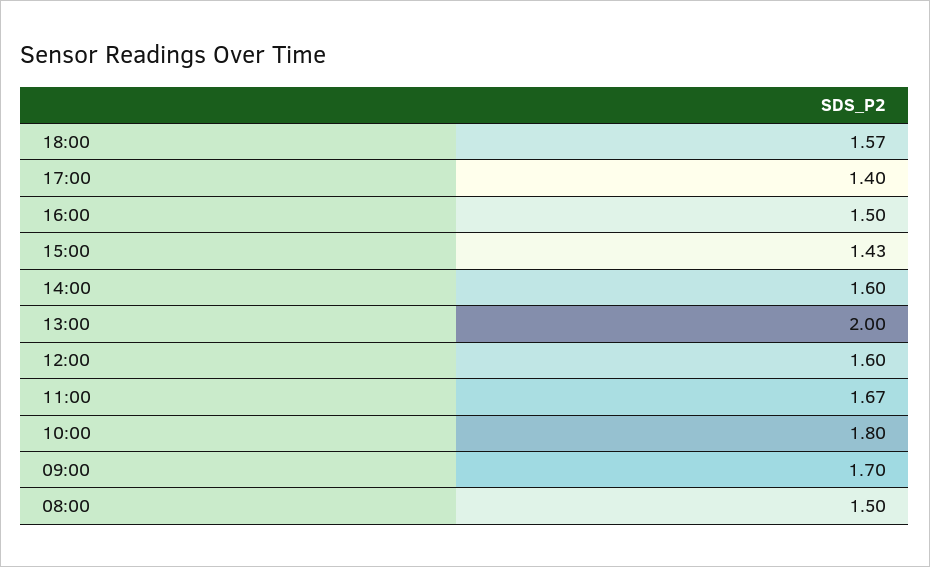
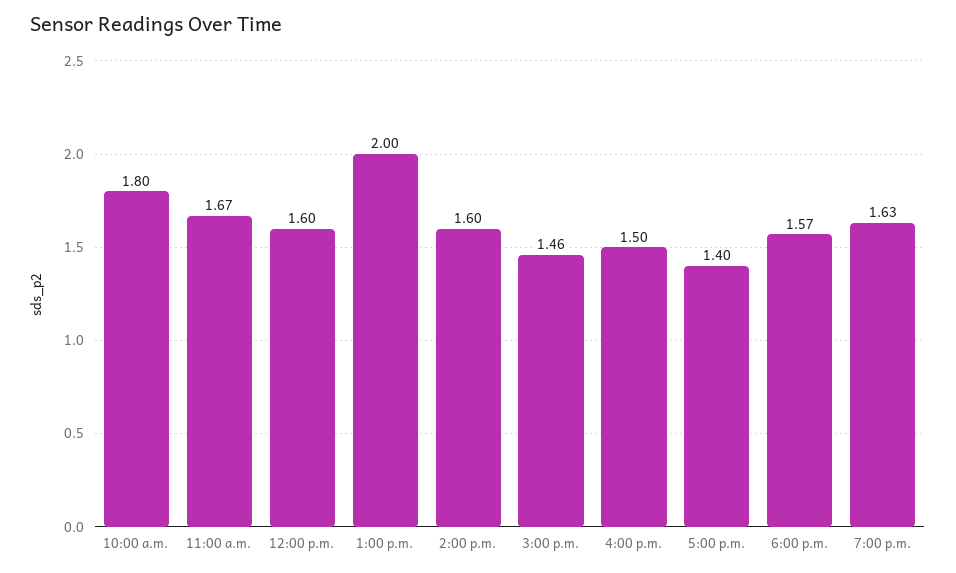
15:00: 1.43 -> 1.46
09:00: 1.7 -> none
08:00: 1.5 -> none
7:00 p.m.: none -> 1.63

